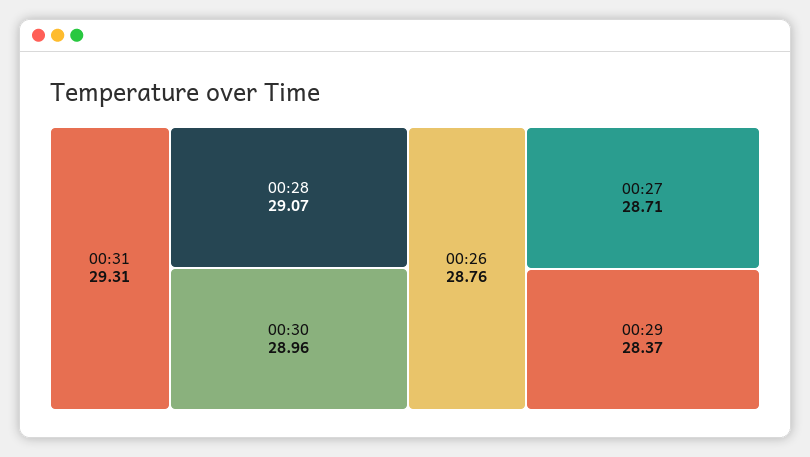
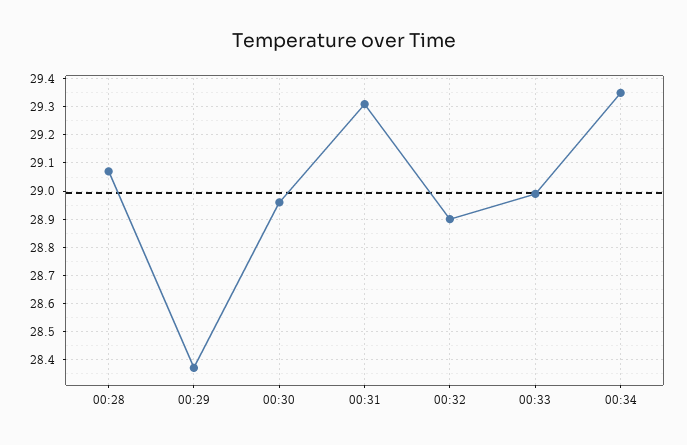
00:26: 28.76 -> none
00:27: 28.71 -> none
00:32: none -> 28.9
00:33: none -> 29
00:34: none -> 29.35

